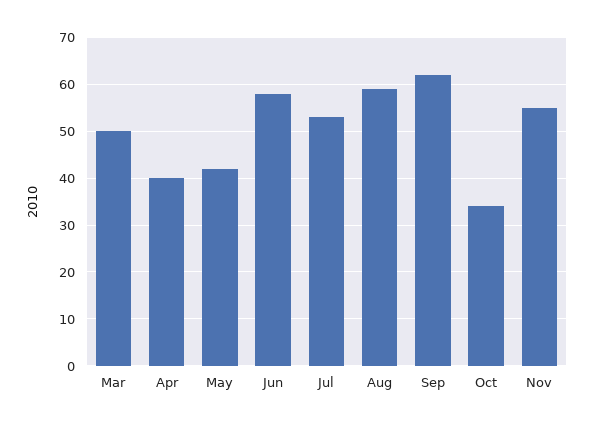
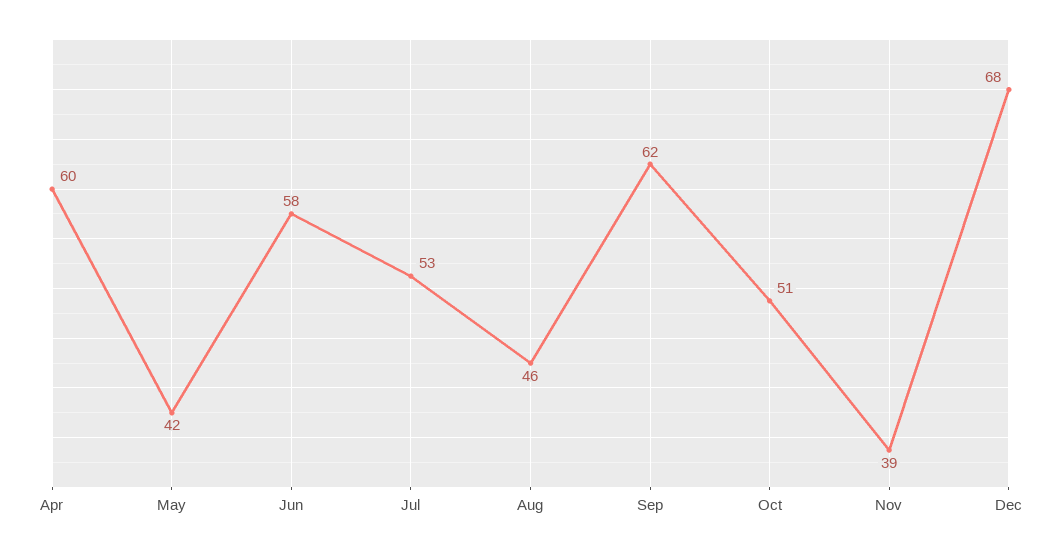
Mar: 50 -> none
Apr: 40 -> 60
Aug: 60 -> 46
Oct: 35 -> 51
Nov: 55 -> 39
Dec: none -> 68

